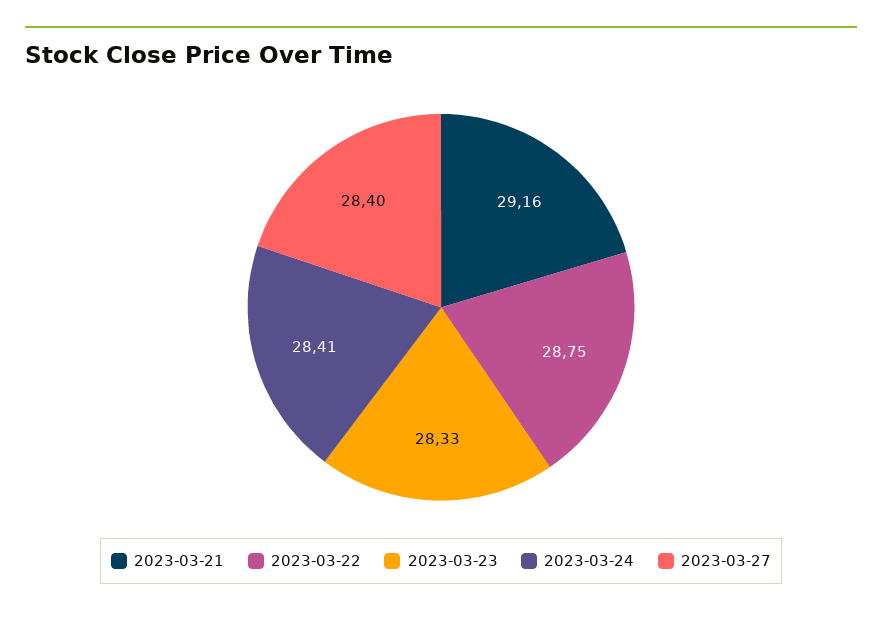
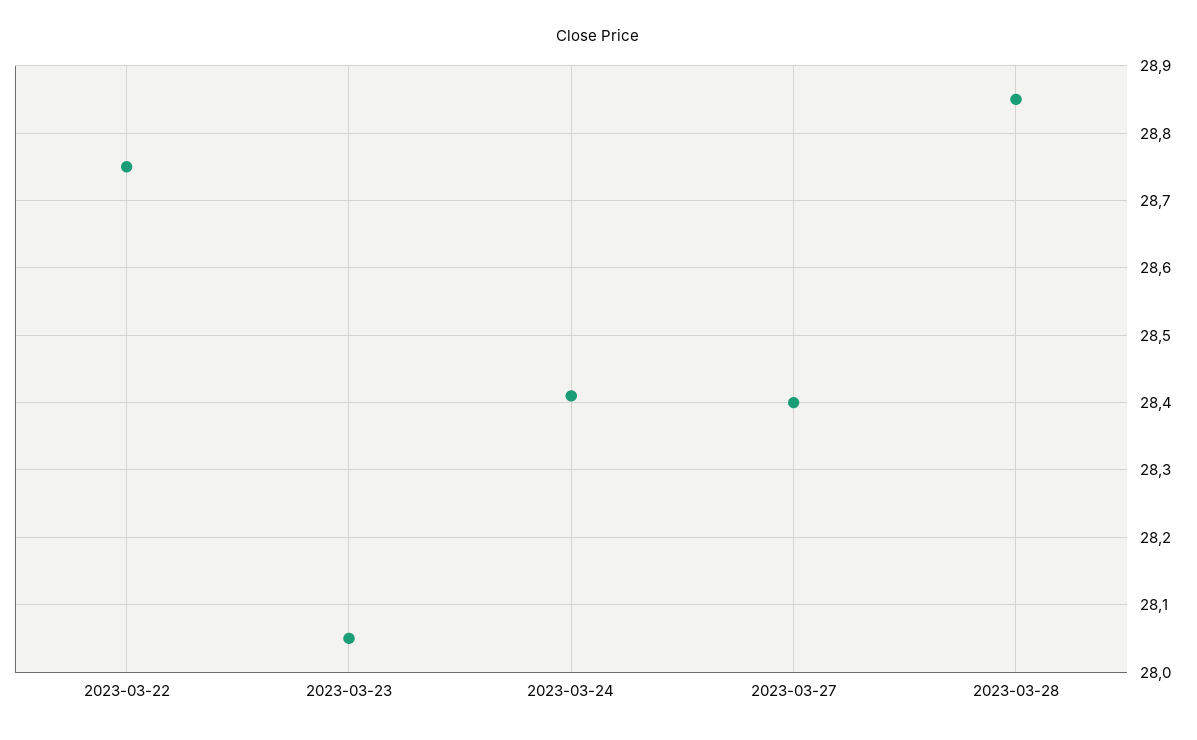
2023-03-21: 29.16 -> none
2023-03-23: 28.33 -> 28.05
2023-03-28: none -> 28.85

